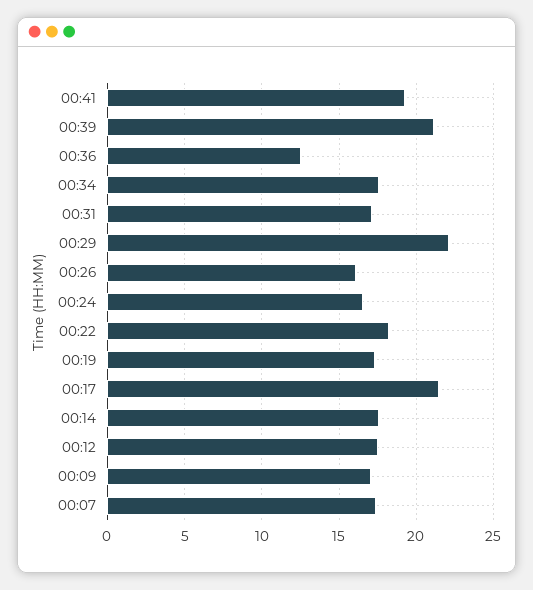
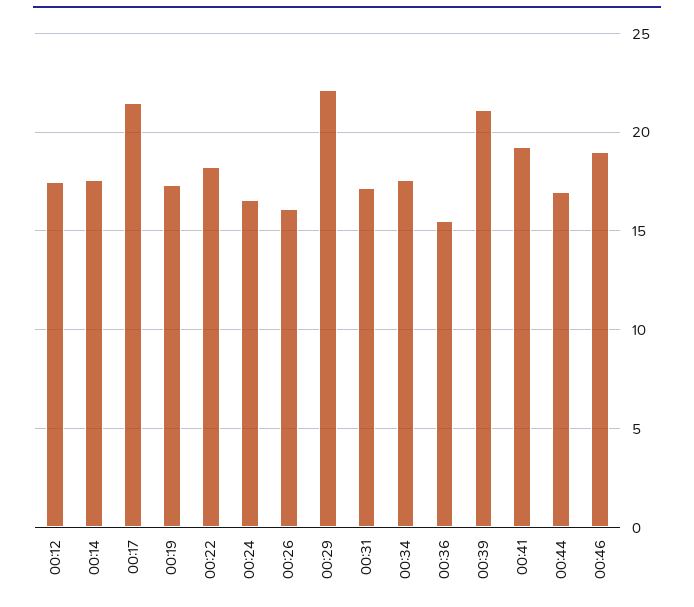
00:36: 12.5 -> 15.5
00:09: 17 -> none
00:07: 17.5 -> none
00:44: none -> 17
00:46: none -> 19

